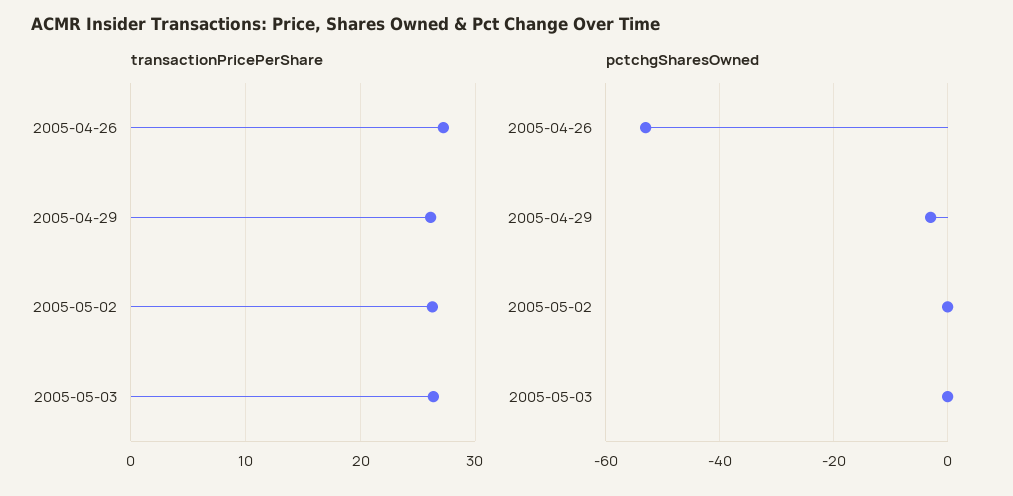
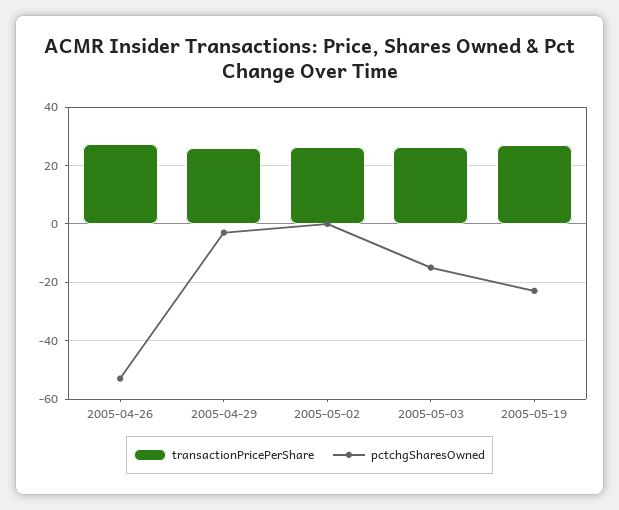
pctchgSharesOwned, 2005-05-03: 0 -> -15
transactionPricePerShare, 2005-05-19: none -> 27.5
pctchgSharesOwned, 2005-05-19: none -> -22.5

